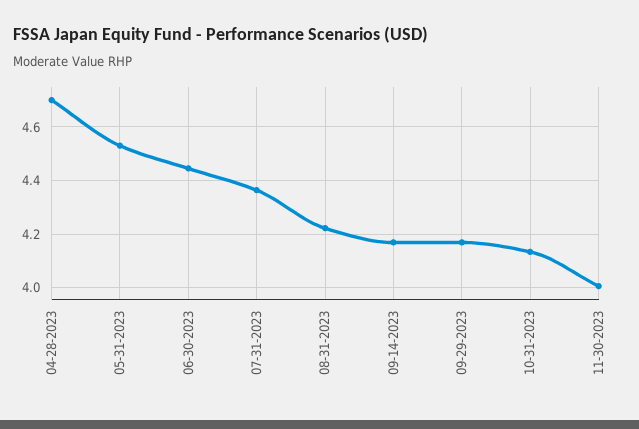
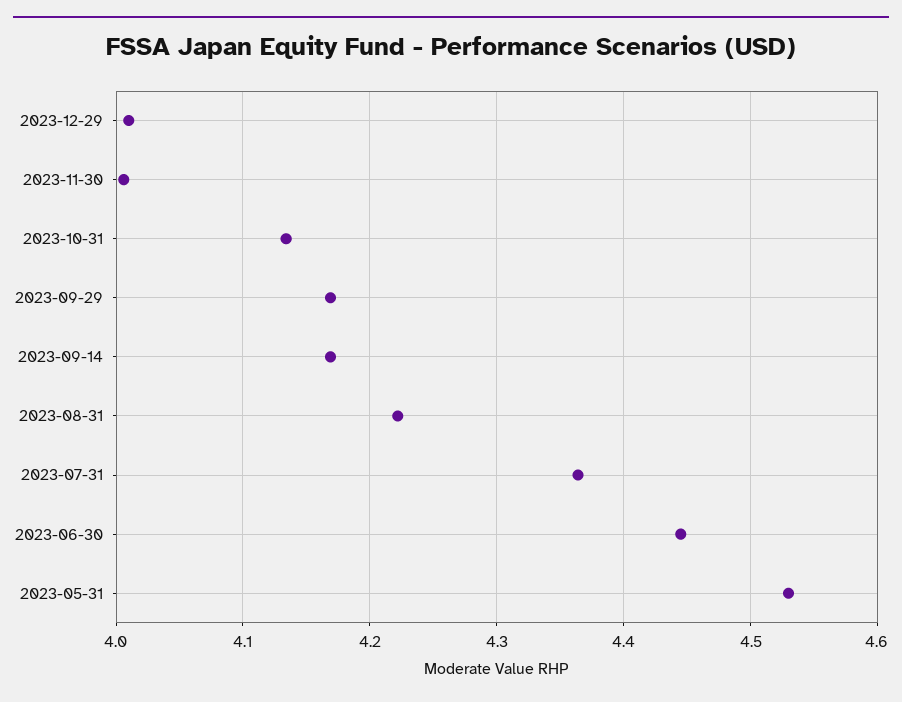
04-28-2023: 4.7 -> none
2023-12-29: none -> 4.01

